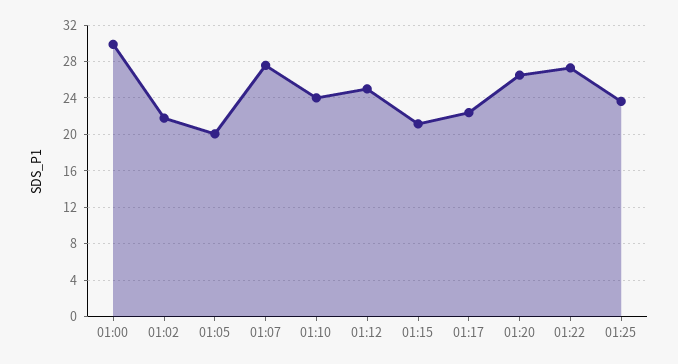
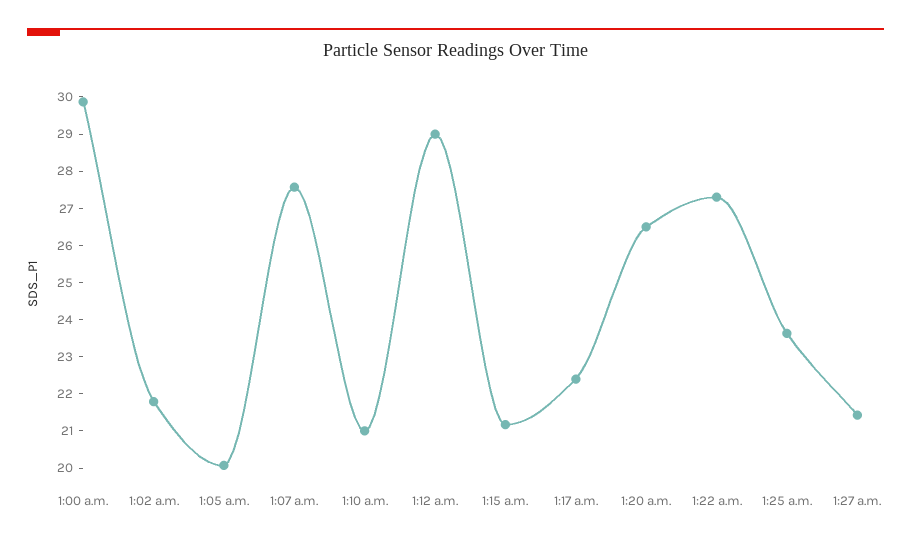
01:10: 24 -> 21
01:12: 25 -> 29
1:27 a.m.: none -> 21.5

